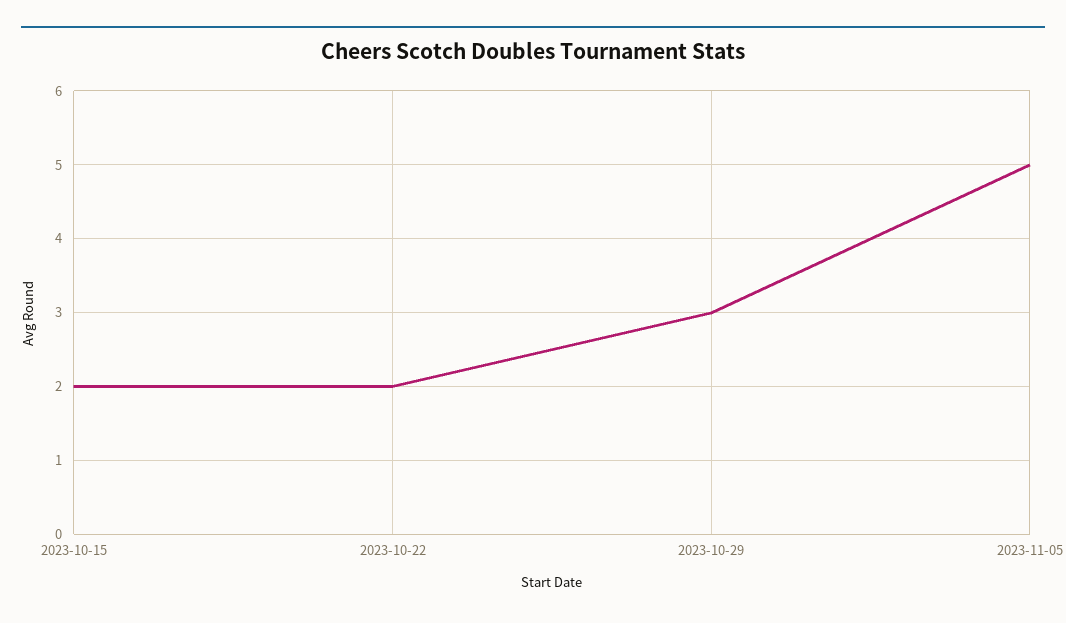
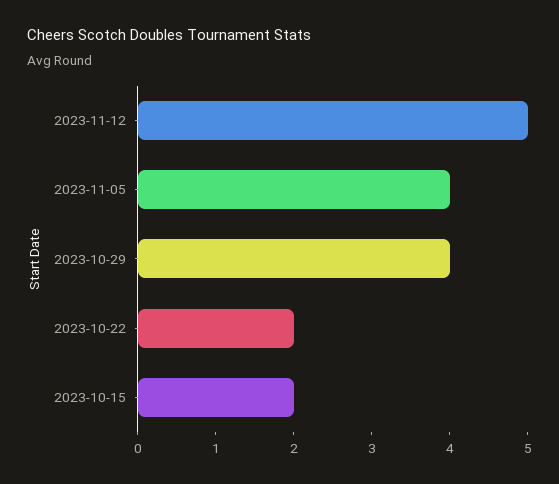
2023-10-29: 3 -> 4
2023-11-05: 5 -> 4
2023-11-12: none -> 5

